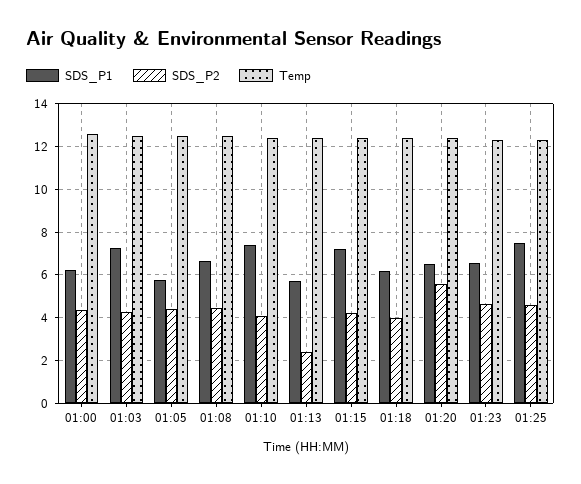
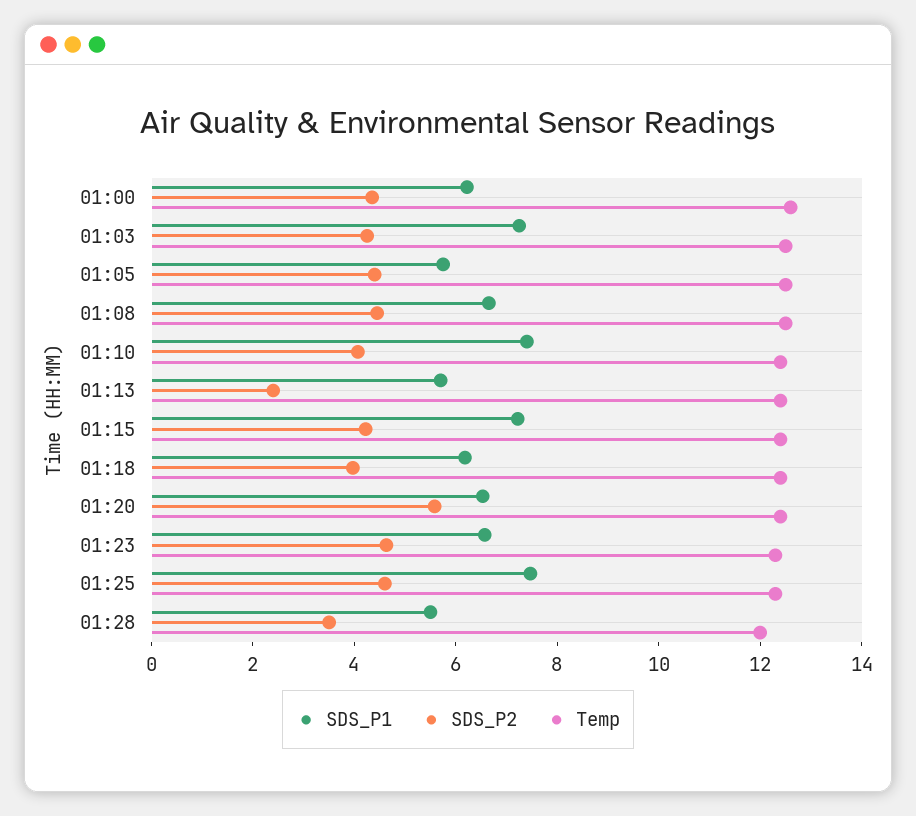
SDS_P1, 01:28: none -> 5.5
SDS_P2, 01:28: none -> 3.5
Temp, 01:28: none -> 12

